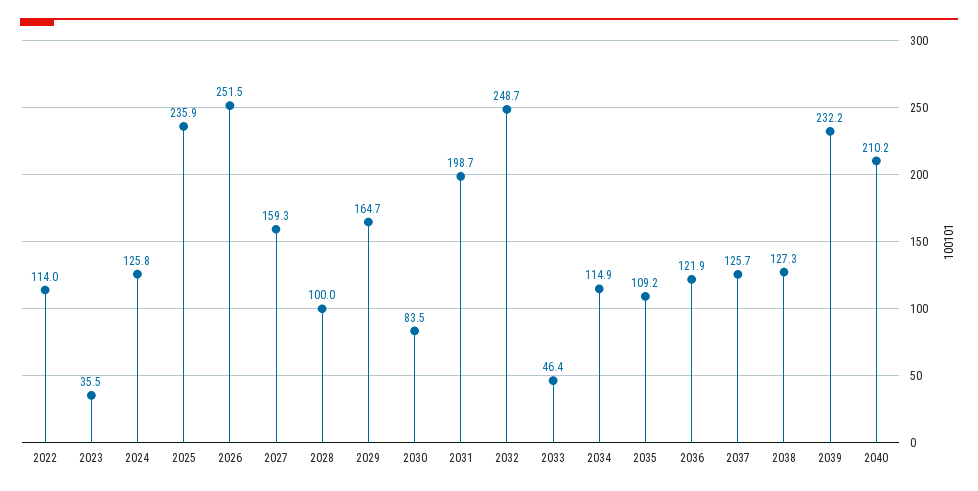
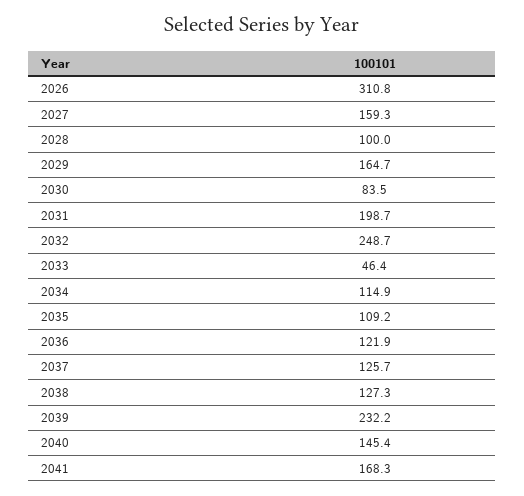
2022: 114 -> none
2023: 35.5 -> none
2024: 125.8 -> none
2025: 235.9 -> none
2026: 251.5 -> 310.8
2040: 210.2 -> 145.4
2041: none -> 168.3

